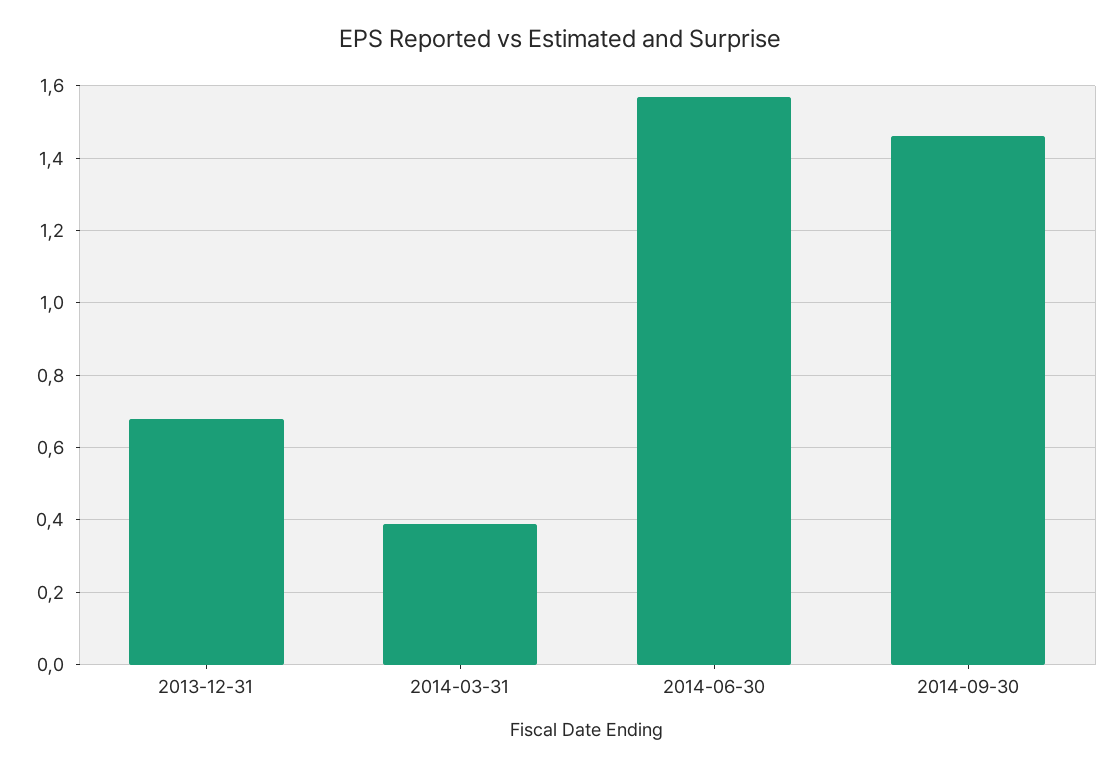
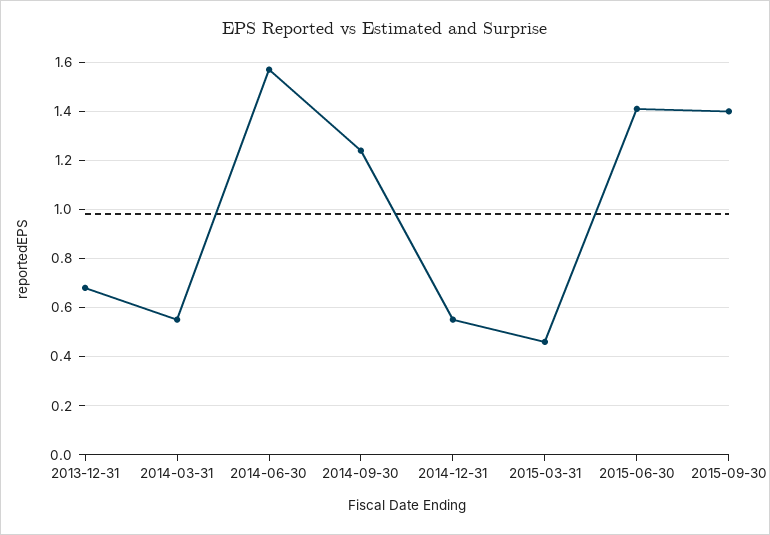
2014-03-31: 0.4 -> 0.55
2014-09-30: 1.45 -> 1.25
2014-12-31: none -> 0.55
2015-03-31: none -> 0.45
2015-06-30: none -> 1.4
2015-09-30: none -> 1.4

